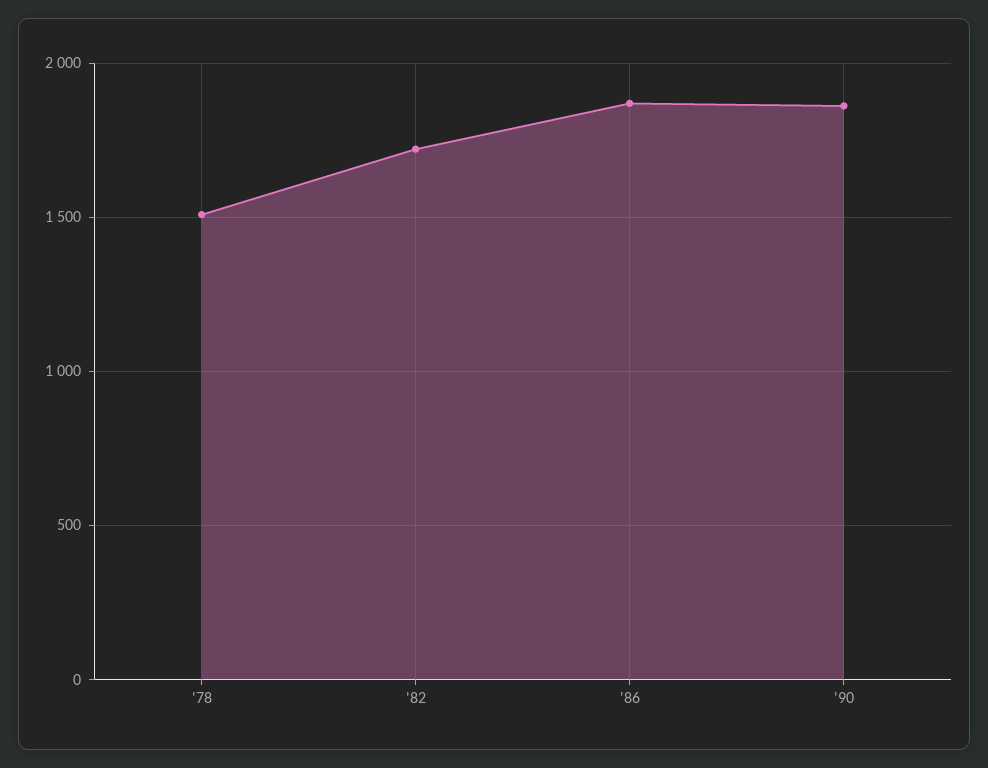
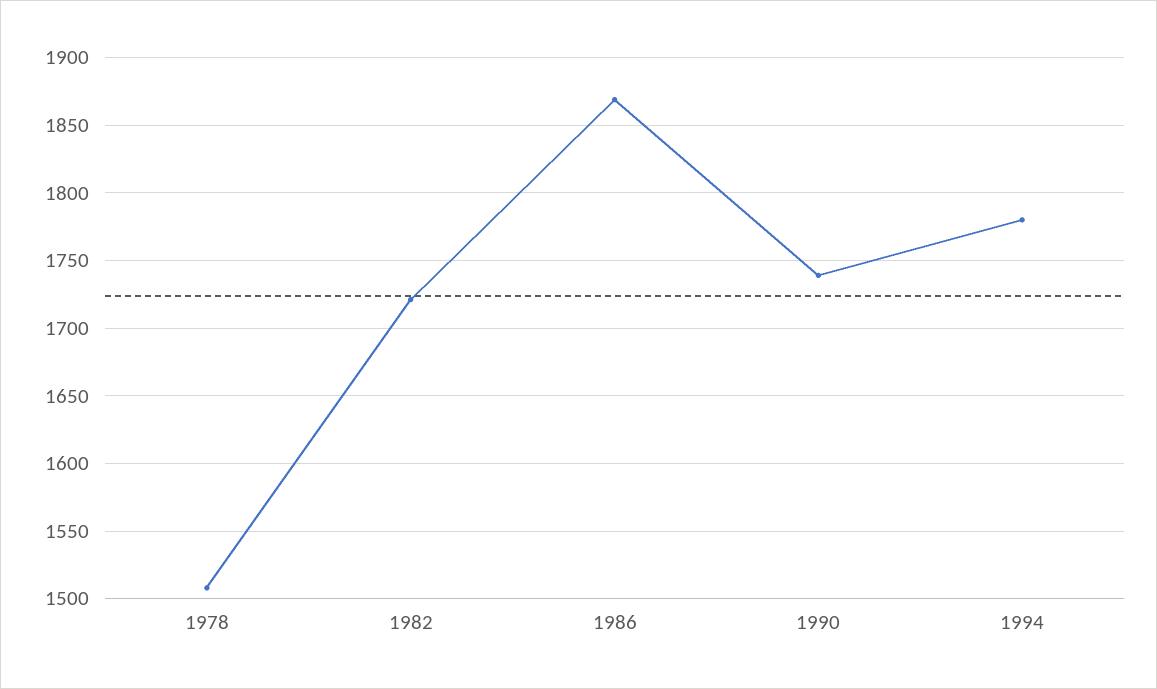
'90: 1850 -> 1740
1994: none -> 1780

